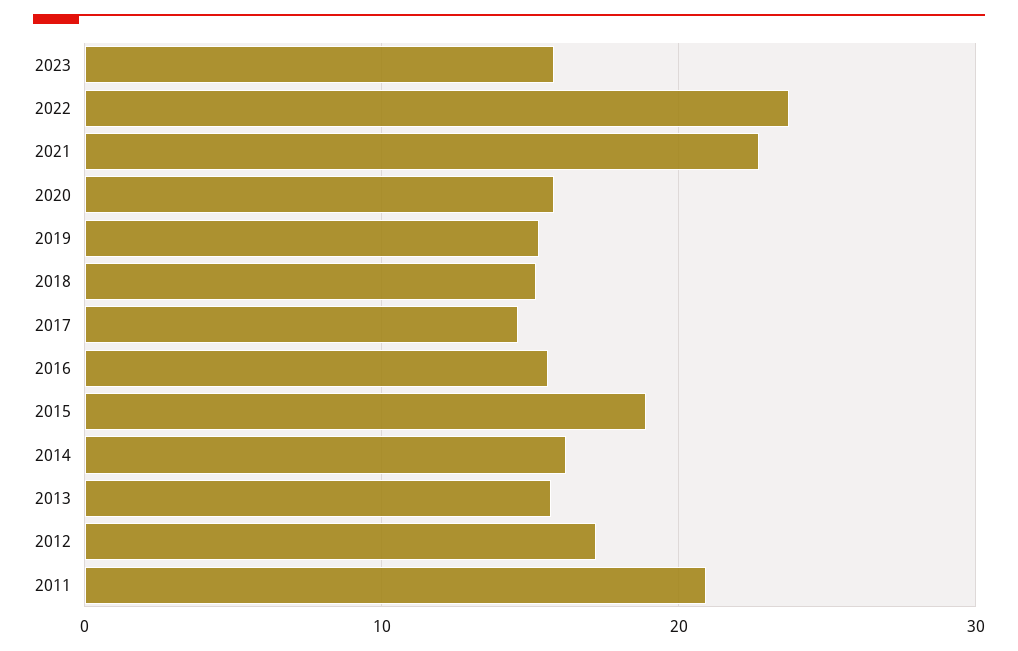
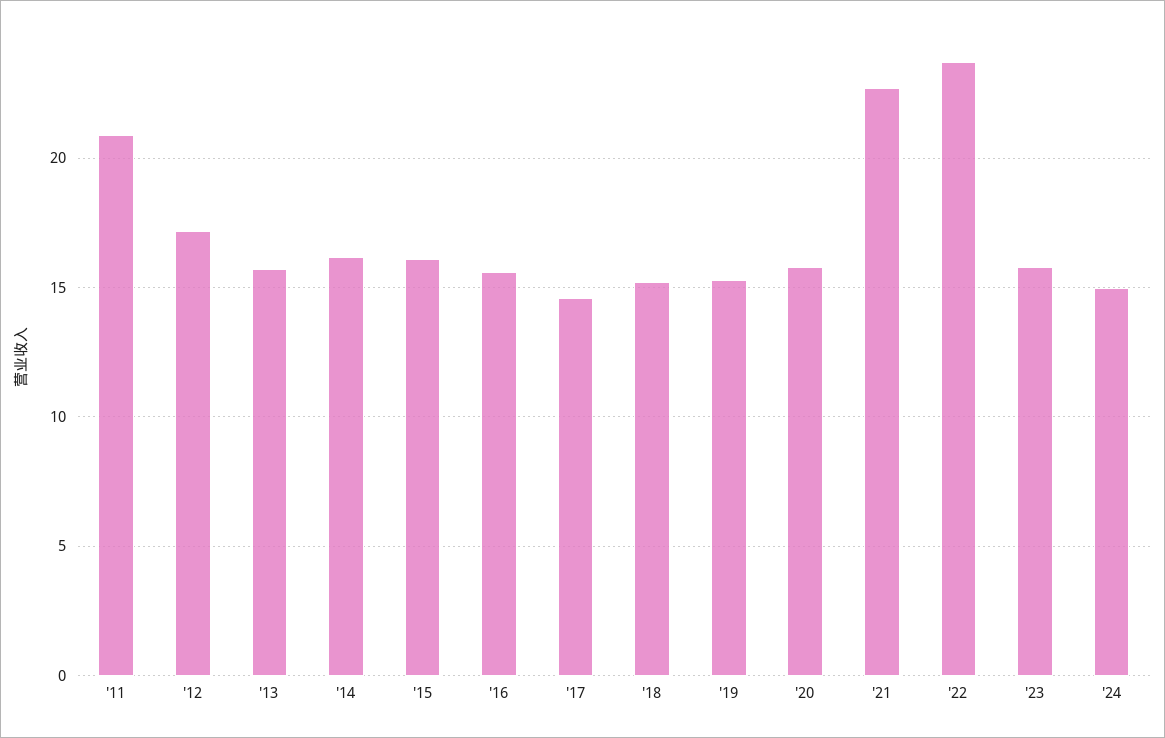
2015: 19 -> 16
'24: none -> 15

